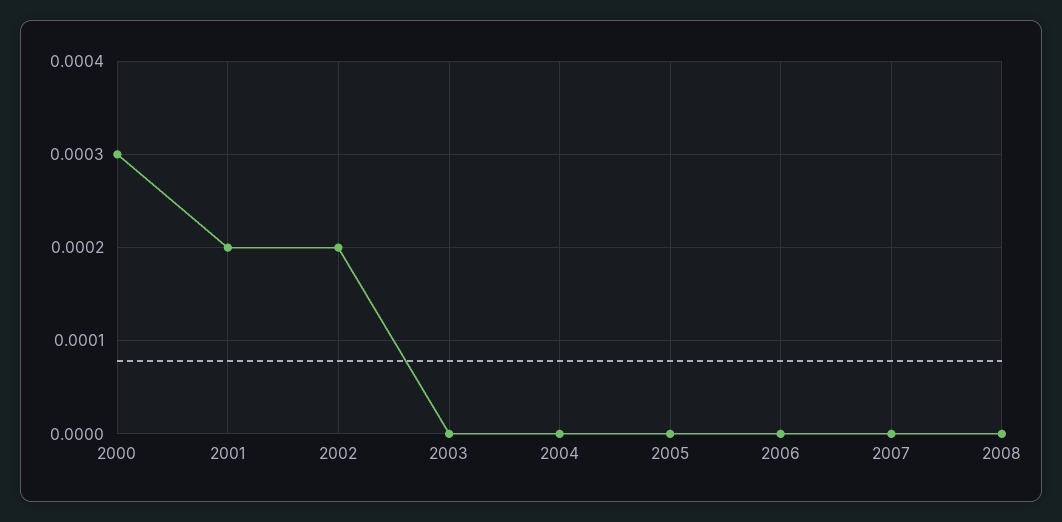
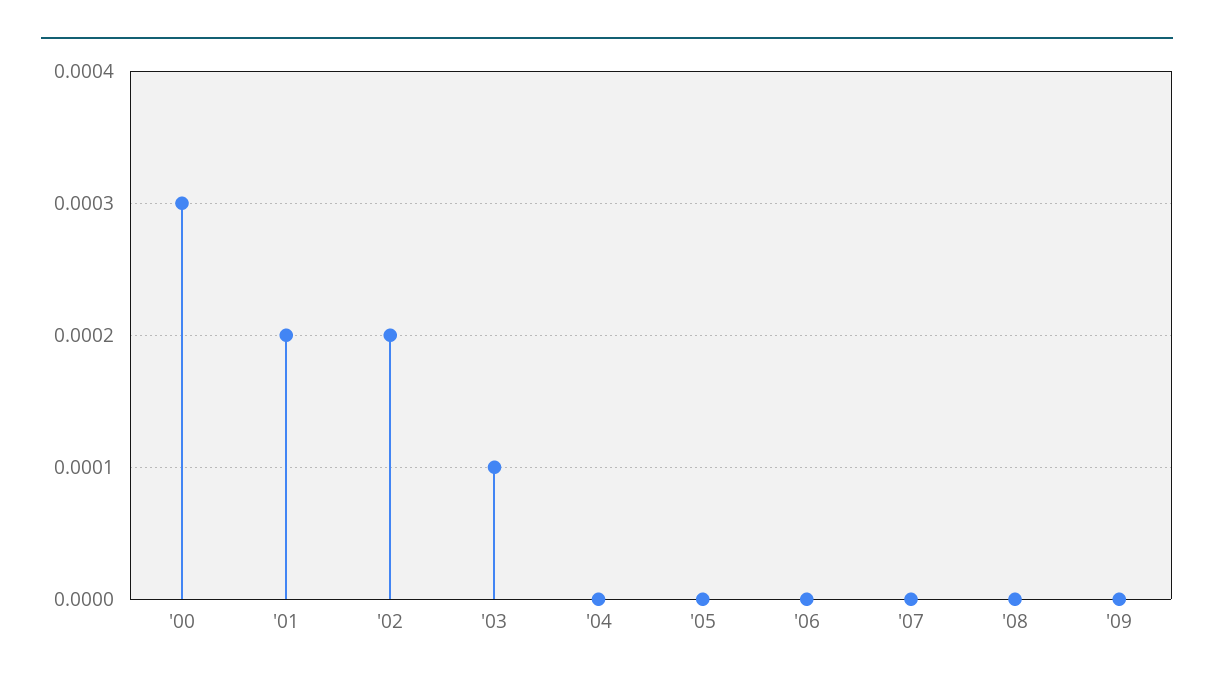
2003: 0 -> 0.0001
'09: none -> 0

